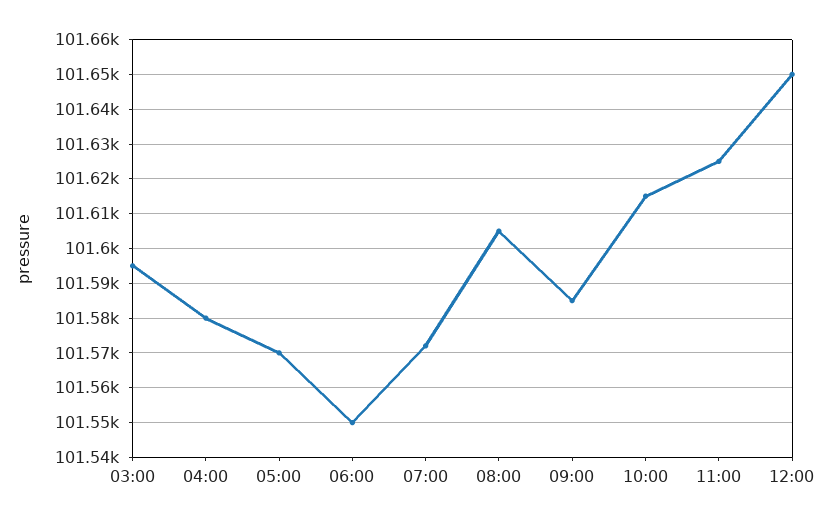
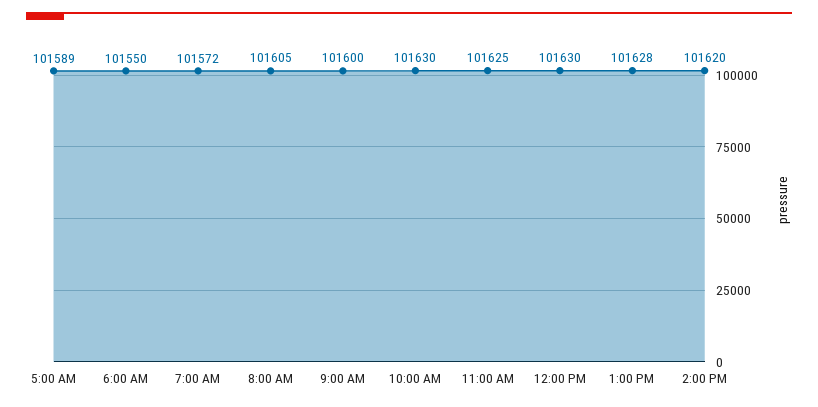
03:00: 101595 -> none
04:00: 101580 -> none
05:00: 101570 -> 101589
09:00: 101585 -> 101600
10:00: 101615 -> 101630
12:00: 101650 -> 101630
1:00 PM: none -> 101628
2:00 PM: none -> 101620

